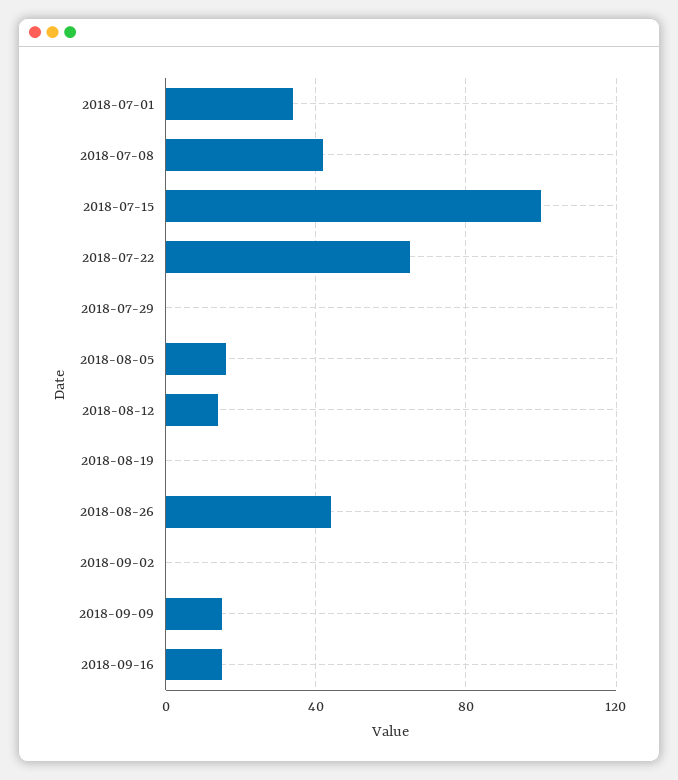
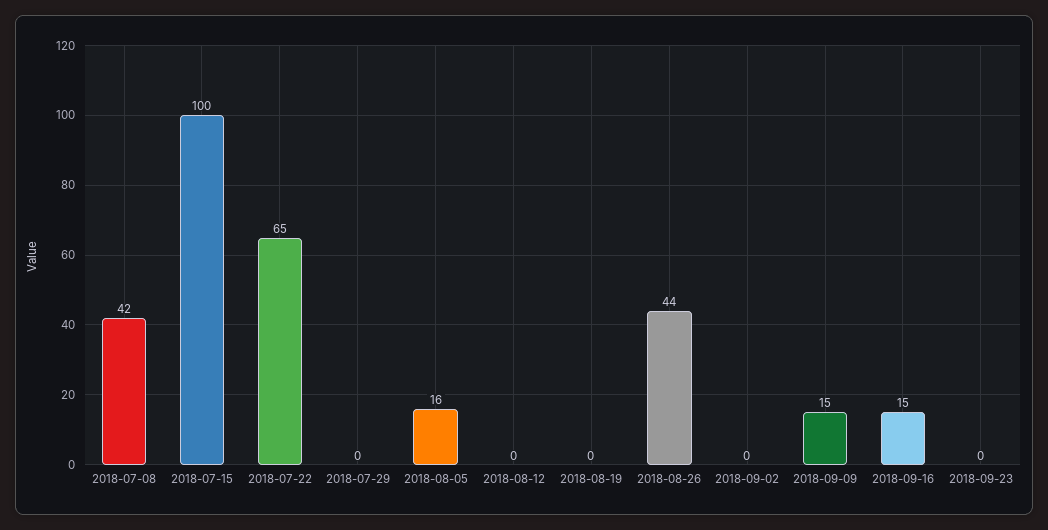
2018-07-01: 35 -> none
2018-08-12: 15 -> 0
2018-09-23: none -> 0

